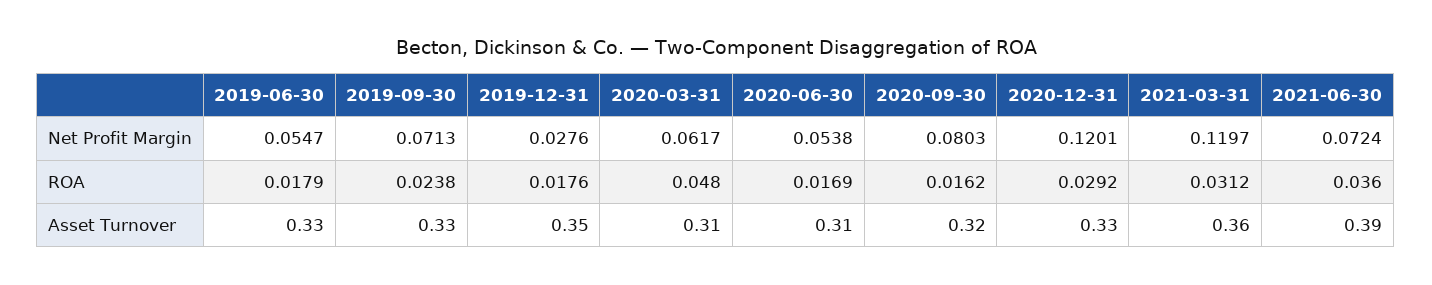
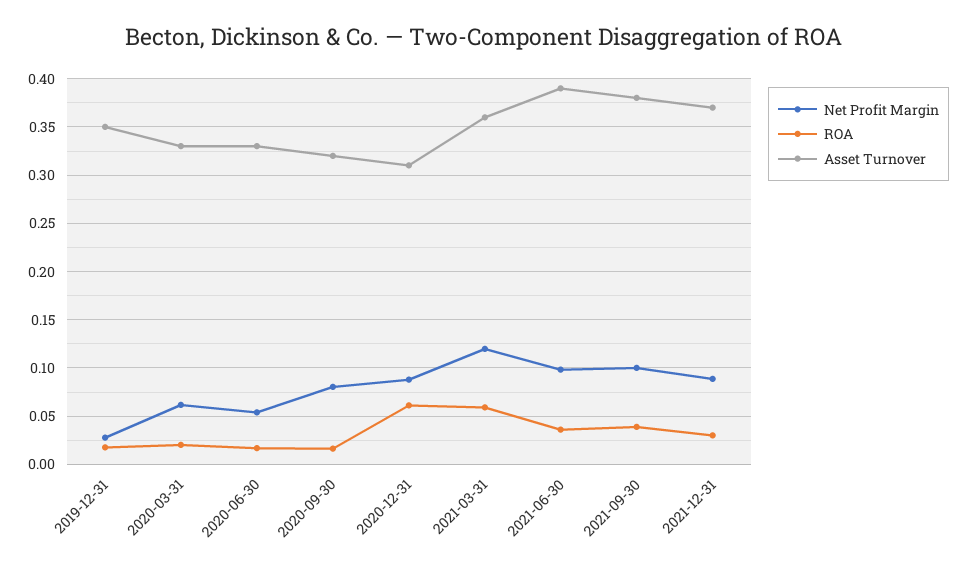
Net Profit Margin, 2019-06-30: 0.0547 -> none
Net Profit Margin, 2019-09-30: 0.0713 -> none
Net Profit Margin, 2020-12-31: 0.1201 -> 0.09
Net Profit Margin, 2021-06-30: 0.0724 -> 0.1
ROA, 2019-06-30: 0.0179 -> none
ROA, 2019-09-30: 0.0238 -> none
ROA, 2020-03-31: 0.048 -> 0.02
ROA, 2020-12-31: 0.0292 -> 0.06
ROA, 2021-03-31: 0.0312 -> 0.06
Asset Turnover, 2019-06-30: 0.33 -> none
Asset Turnover, 2019-09-30: 0.33 -> none
Asset Turnover, 2020-03-31: 0.31 -> 0.33
Asset Turnover, 2020-06-30: 0.31 -> 0.33
Asset Turnover, 2020-12-31: 0.33 -> 0.31
Net Profit Margin, 2021-09-30: none -> 0.1
ROA, 2021-09-30: none -> 0.04
Asset Turnover, 2021-09-30: none -> 0.38
Net Profit Margin, 2021-12-31: none -> 0.09
ROA, 2021-12-31: none -> 0.03
Asset Turnover, 2021-12-31: none -> 0.37

